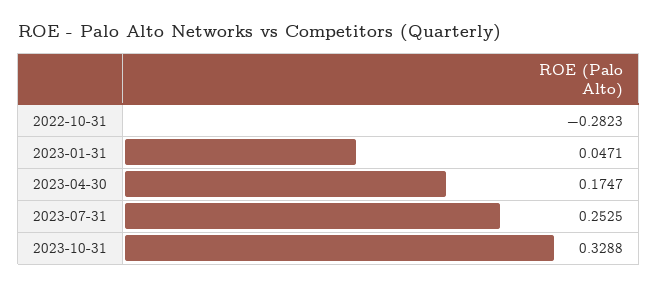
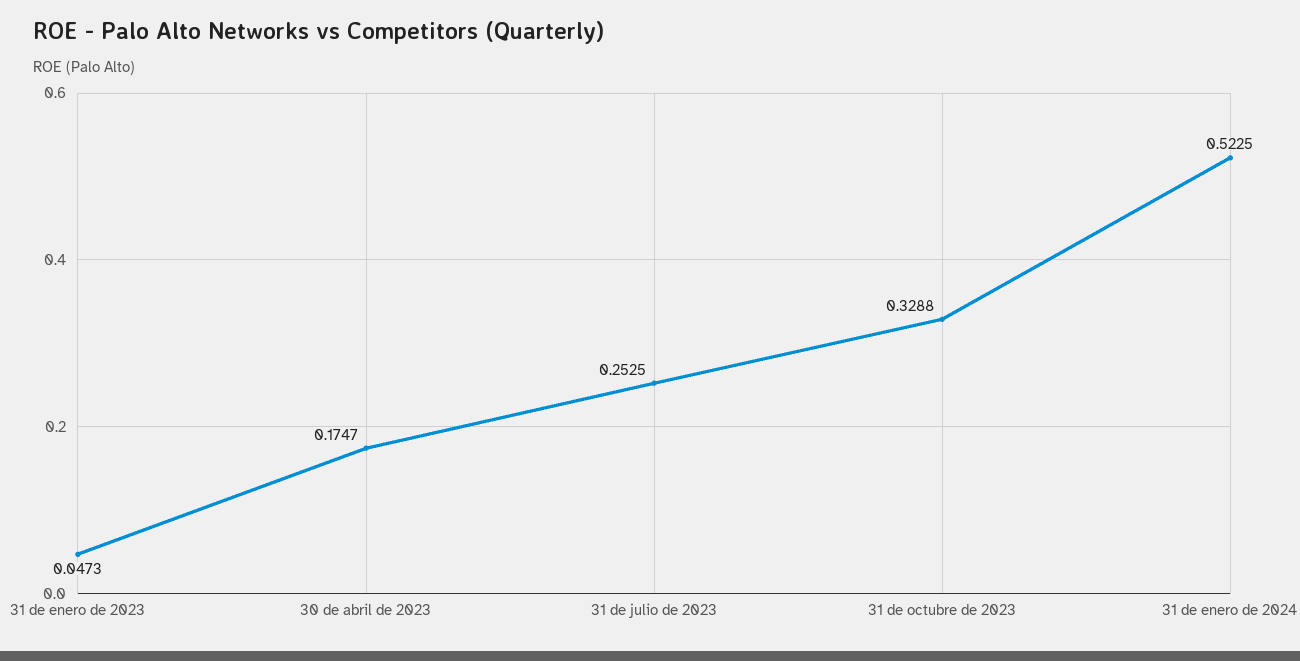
2022-10-31: -0.2823 -> none
2023-01-31: 0.0471 -> 0.0473
31 de enero de 2024: none -> 0.5225

